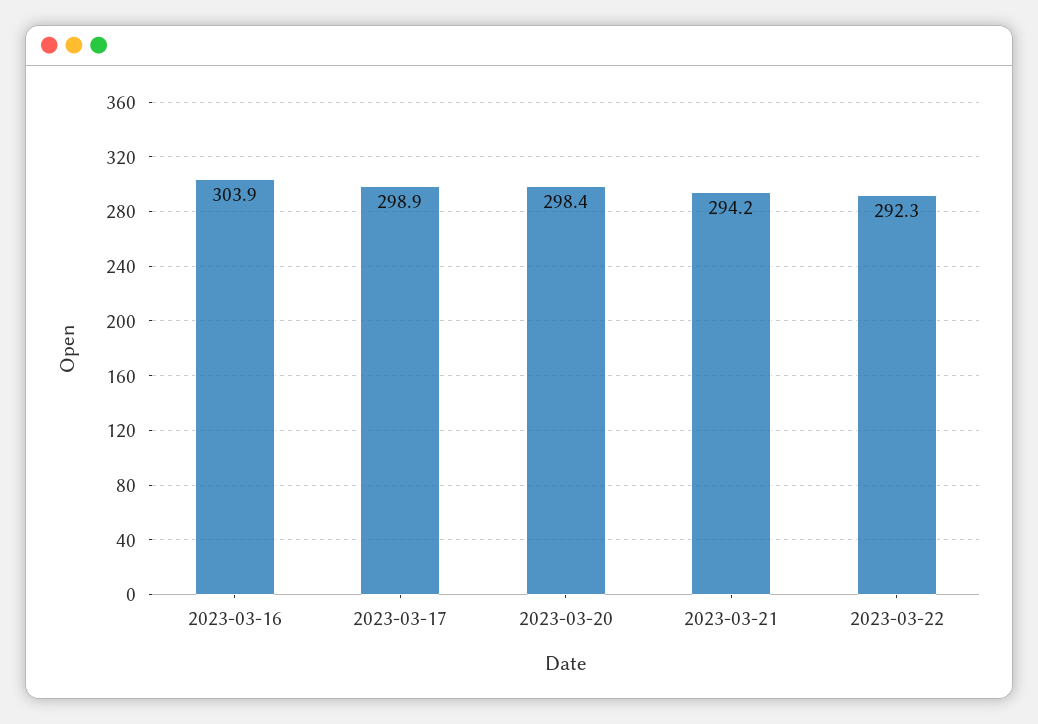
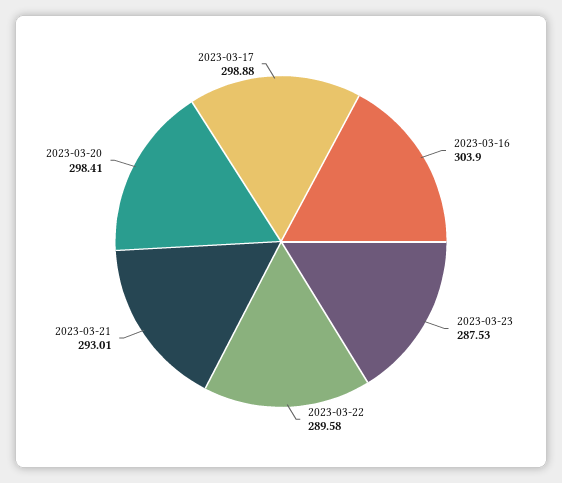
2023-03-21: 294.2 -> 293.01
2023-03-22: 292.3 -> 289.58
2023-03-23: none -> 287.53

